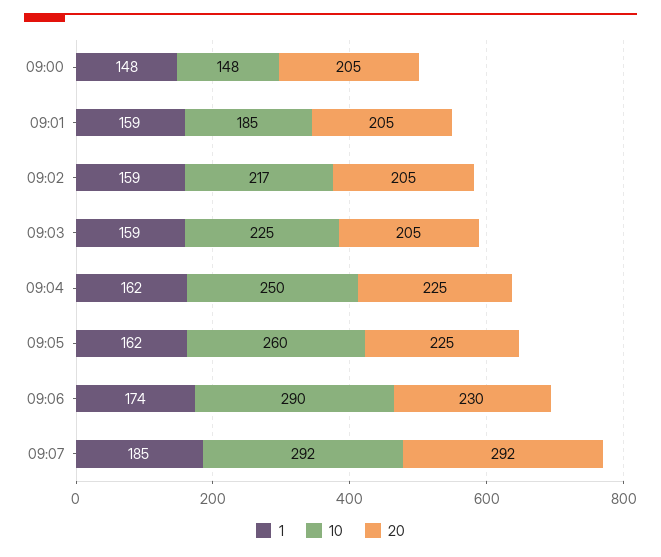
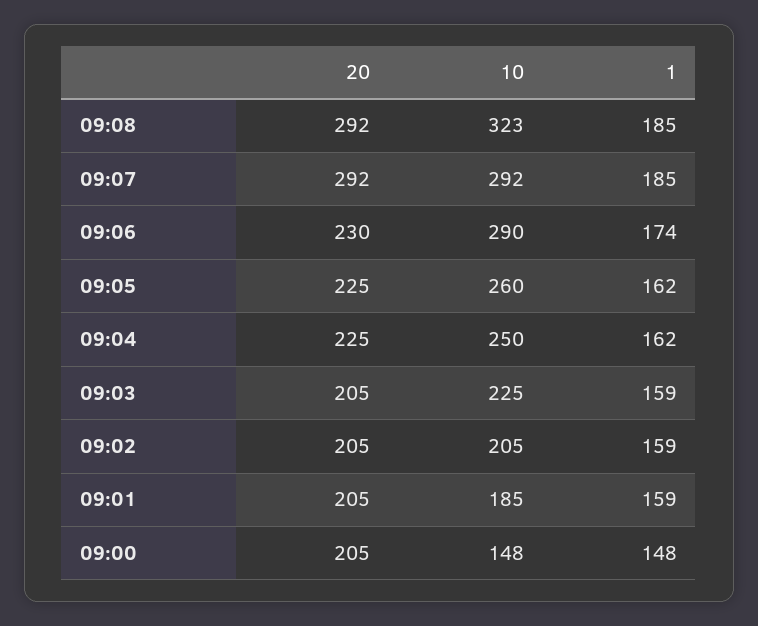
10, 09:02: 217 -> 205
20, 09:08: none -> 292
10, 09:08: none -> 323
1, 09:08: none -> 185

